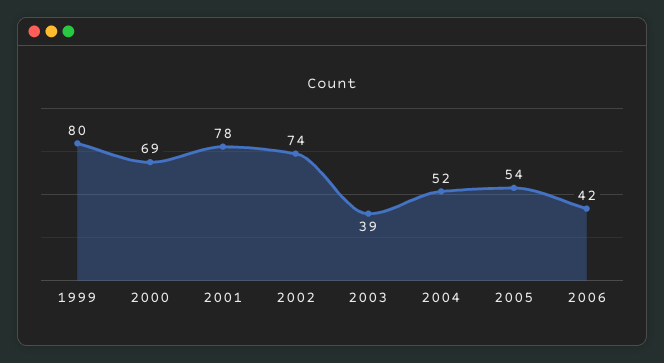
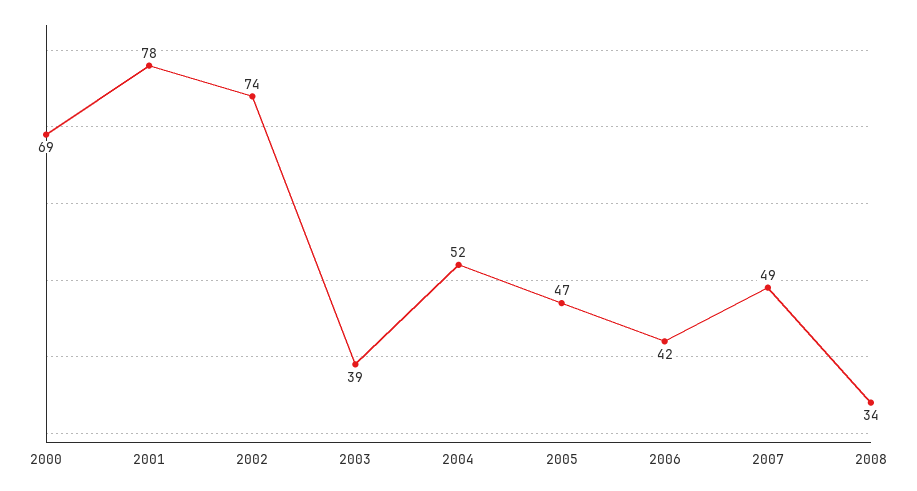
1999: 80 -> none
2005: 54 -> 47
2007: none -> 49
2008: none -> 34

